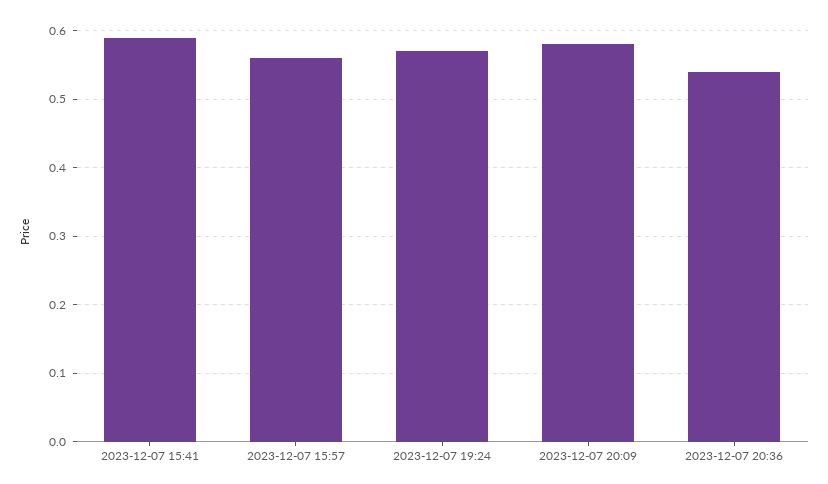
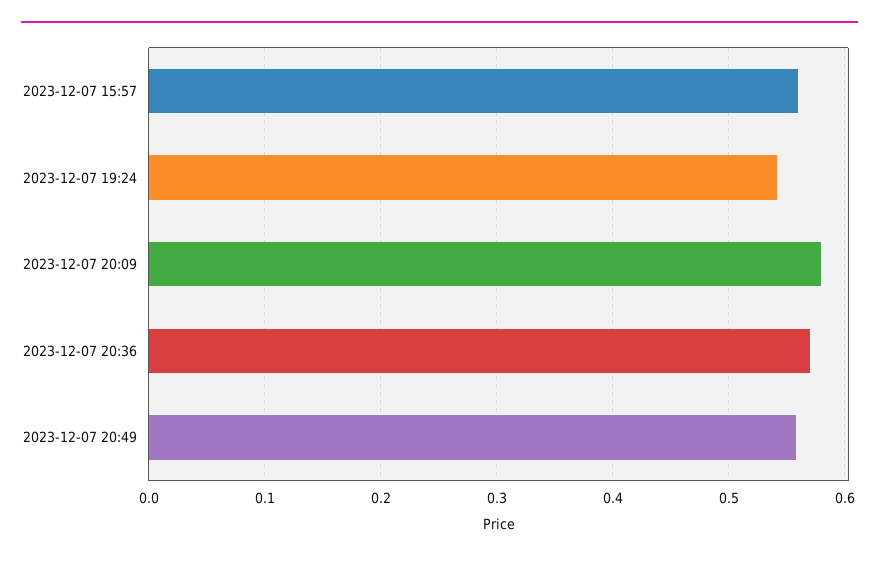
2023-12-07 15:41: 0.59 -> none
2023-12-07 19:24: 0.57 -> 0.54
2023-12-07 20:36: 0.54 -> 0.57
2023-12-07 20:49: none -> 0.56

